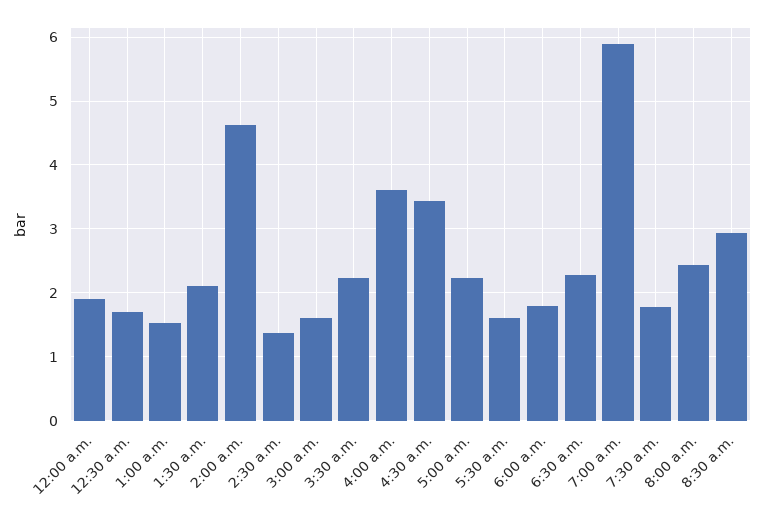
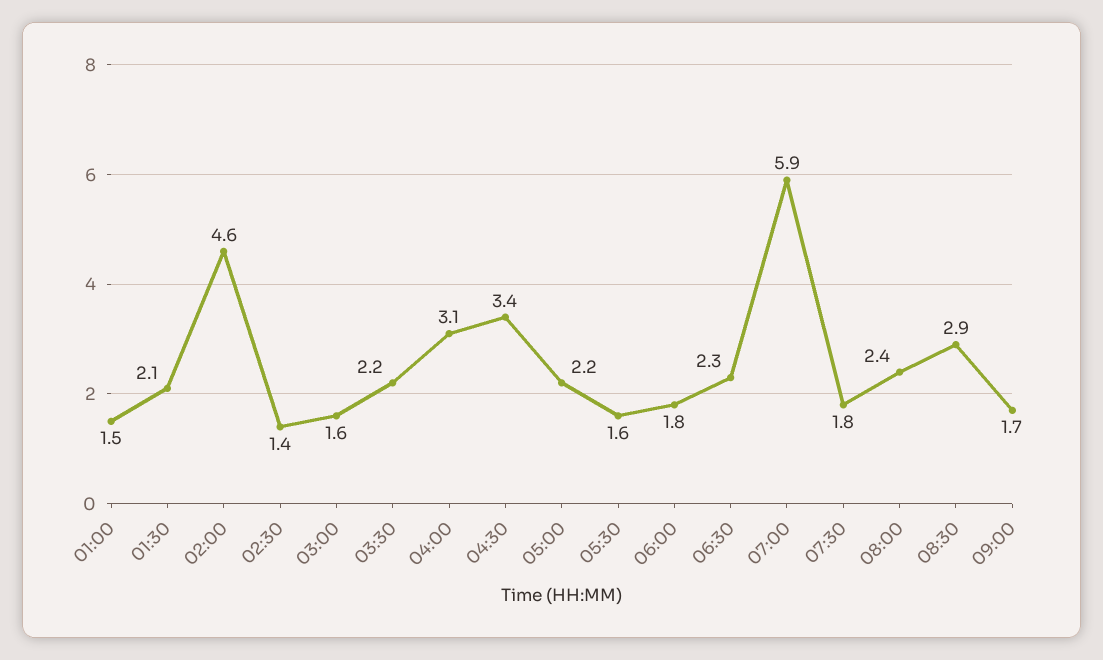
12:00 a.m.: 1.9 -> none
12:30 a.m.: 1.7 -> none
4:00 a.m.: 3.6 -> 3.1
09:00: none -> 1.7

